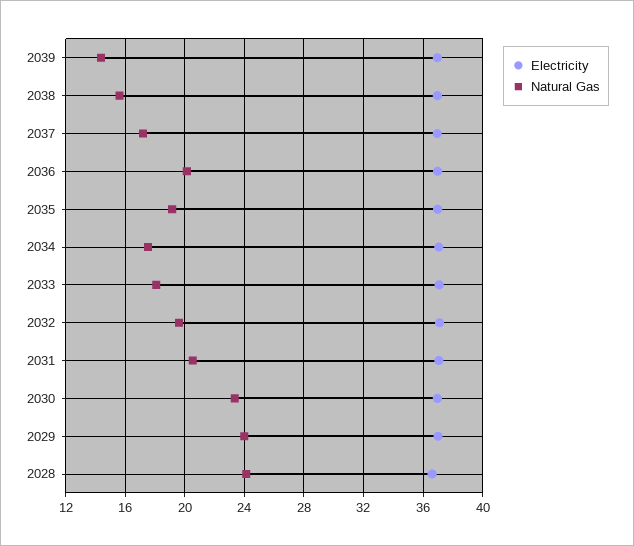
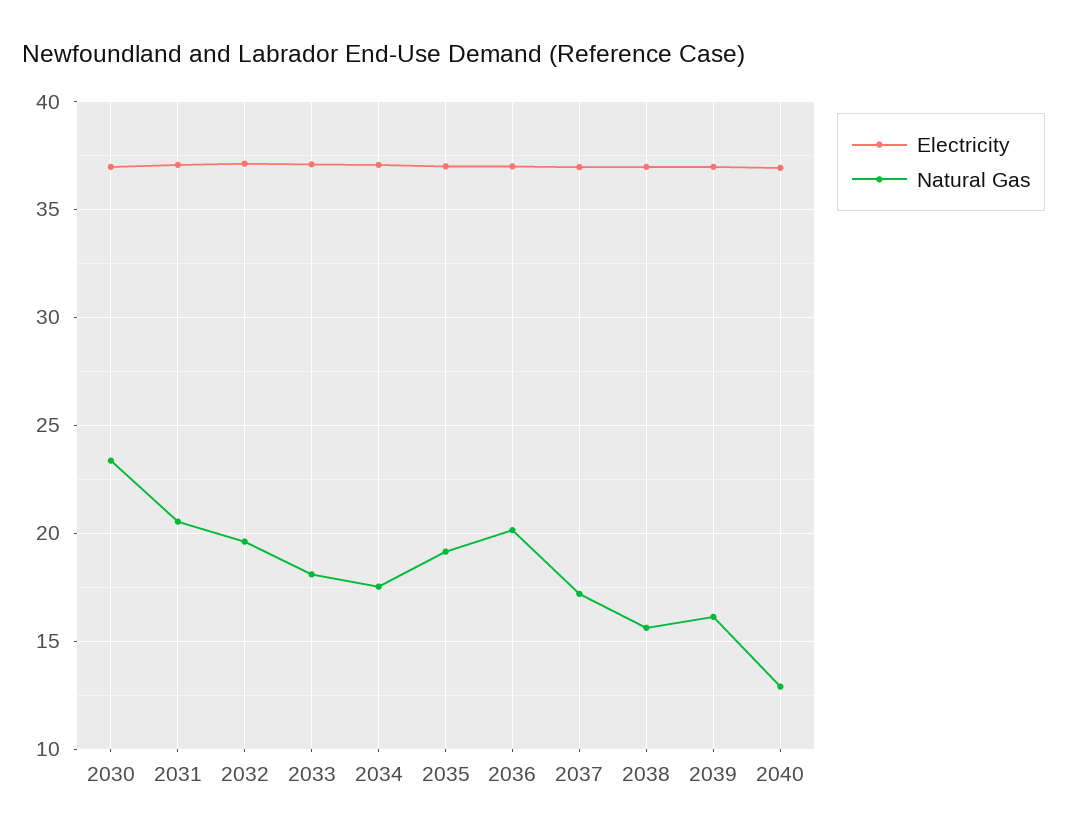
Natural Gas, 2039: 14.5 -> 16
Electricity, 2029: 37 -> none
Natural Gas, 2029: 24 -> none
Electricity, 2028: 36.5 -> none
Natural Gas, 2028: 24 -> none
Electricity, 2040: none -> 37
Natural Gas, 2040: none -> 13

